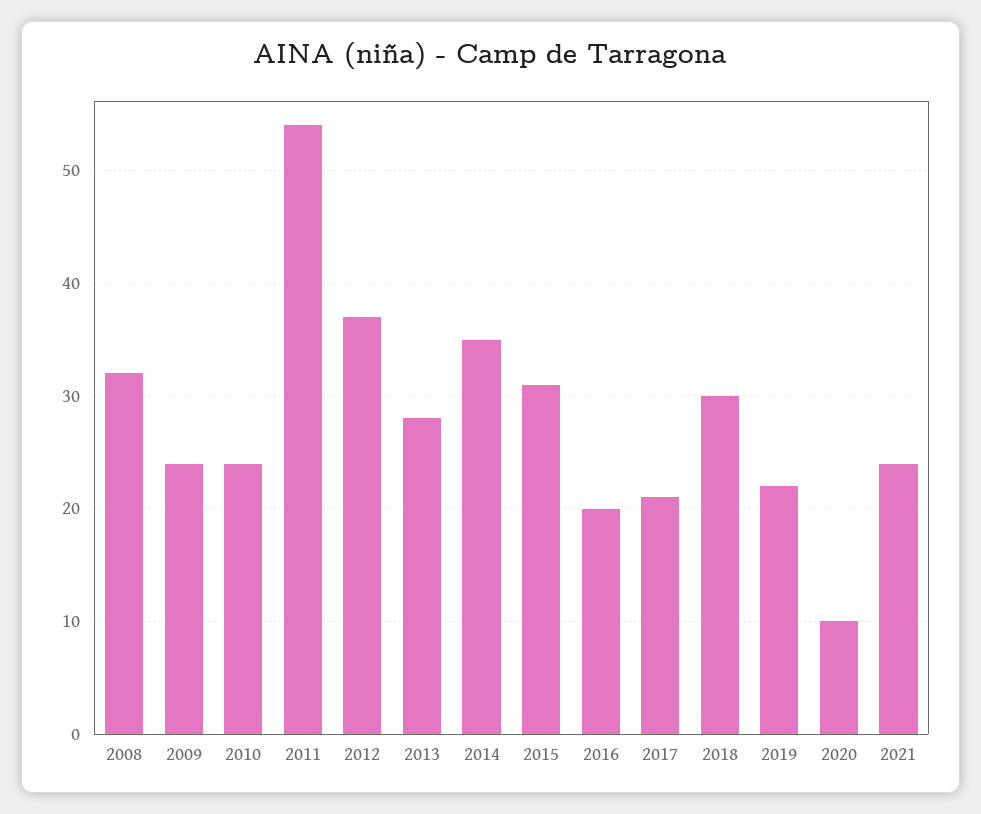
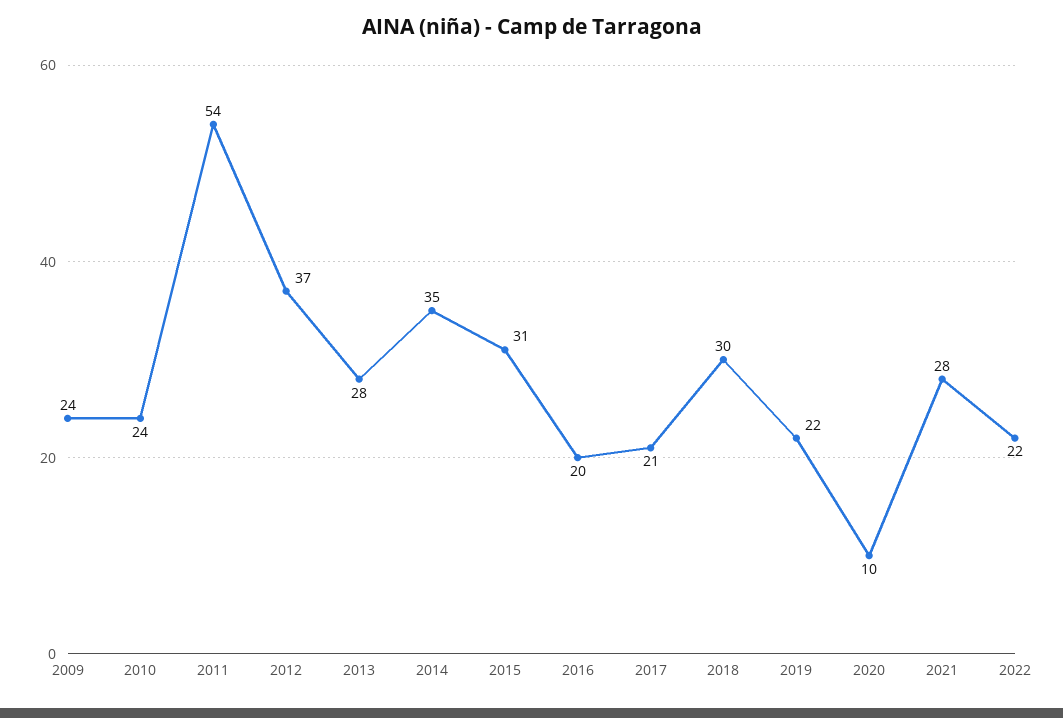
2008: 32 -> none
2021: 24 -> 28
2022: none -> 22

